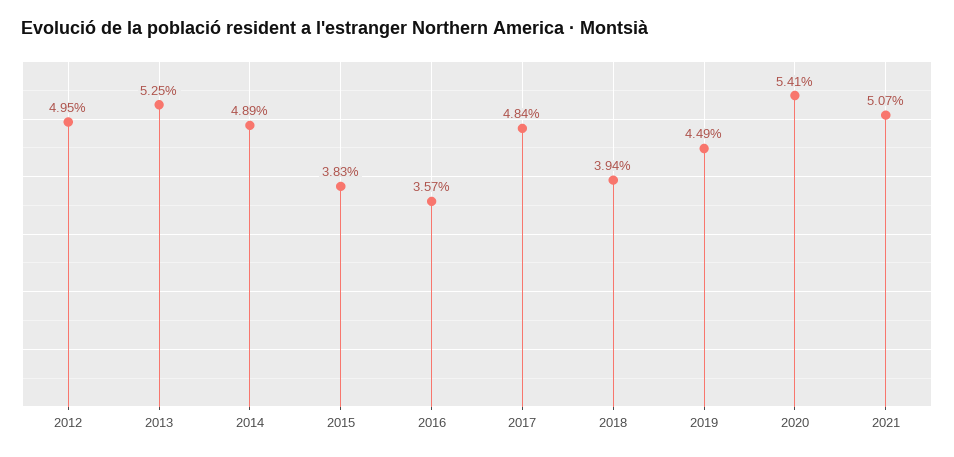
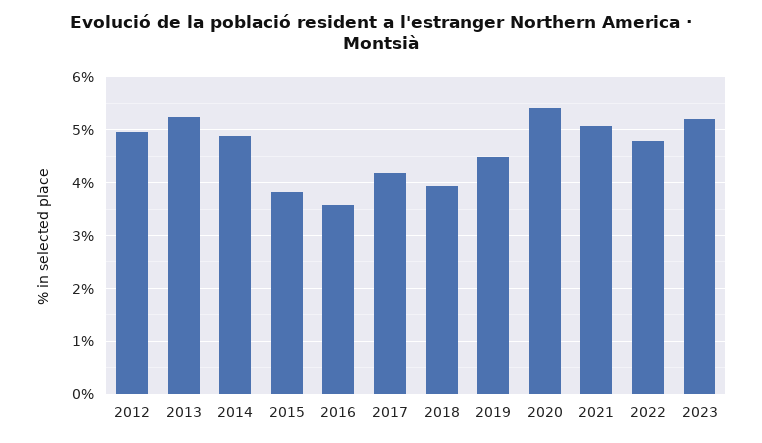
2017: 4.84 -> 4.2
2022: none -> 4.8
2023: none -> 5.2

